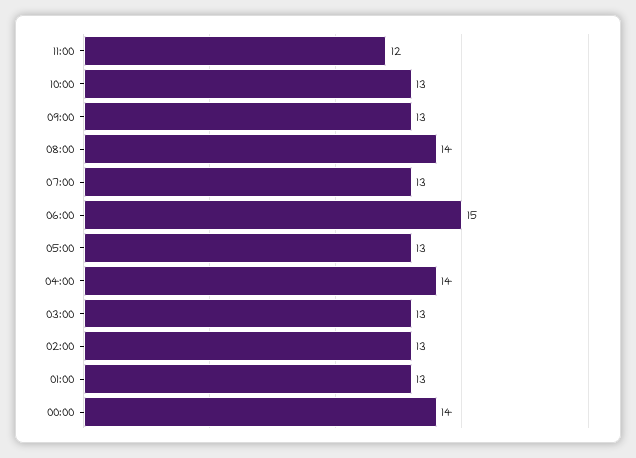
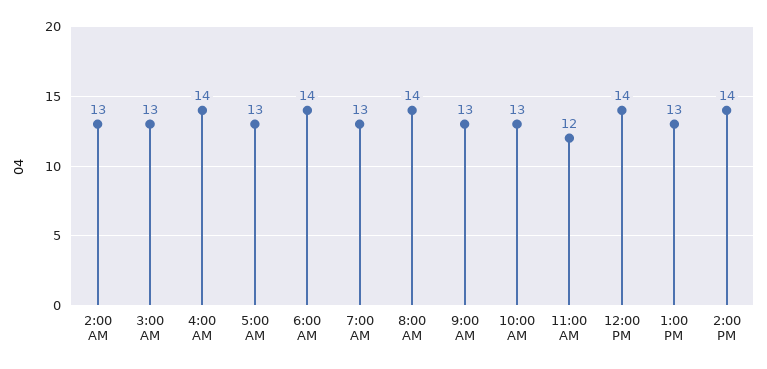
06:00: 15 -> 14
01:00: 13 -> none
00:00: 14 -> none
12:00 PM: none -> 14
1:00 PM: none -> 13
2:00 PM: none -> 14

